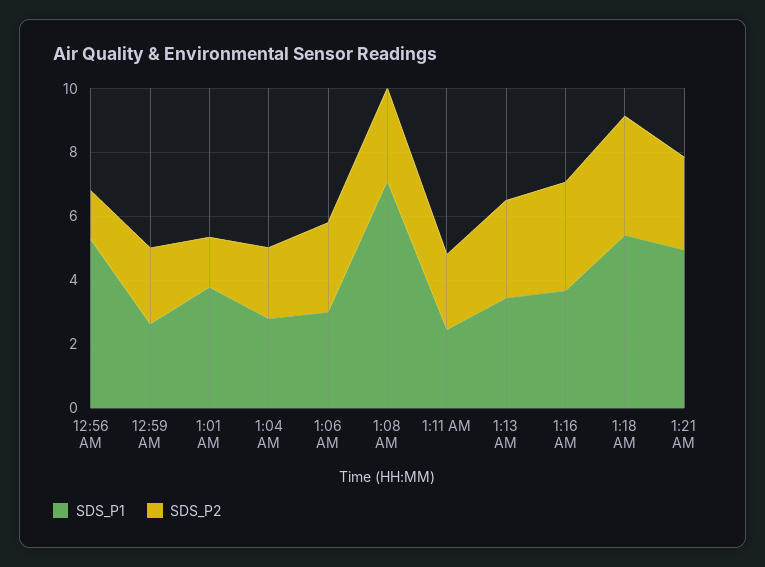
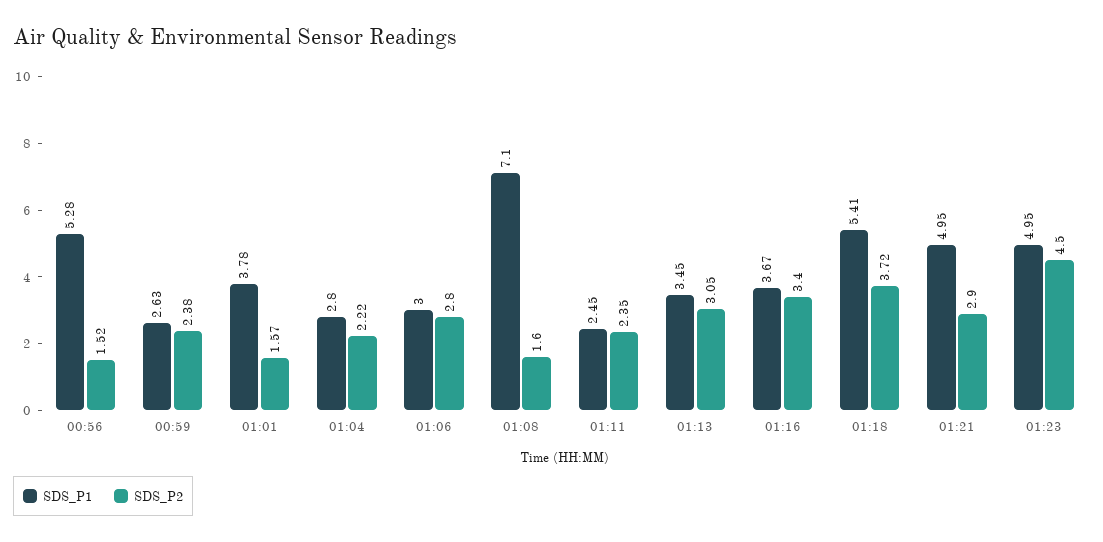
SDS_P2, 1:08 AM: 3 -> 1.6
SDS_P1, 01:23: none -> 4.95
SDS_P2, 01:23: none -> 4.5

